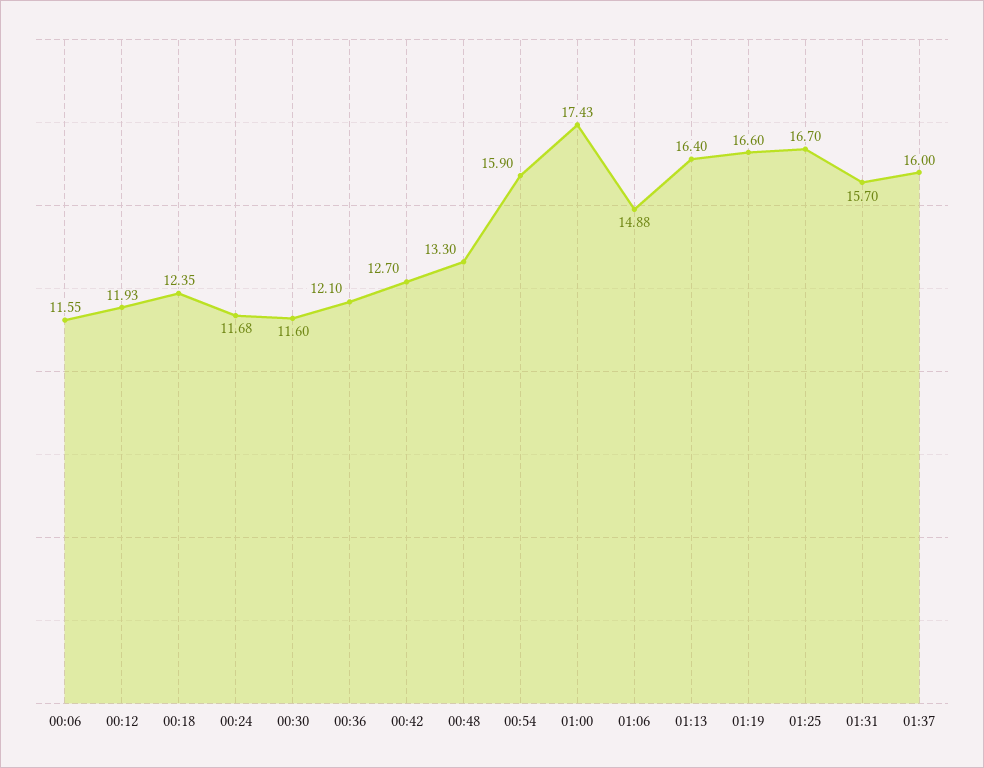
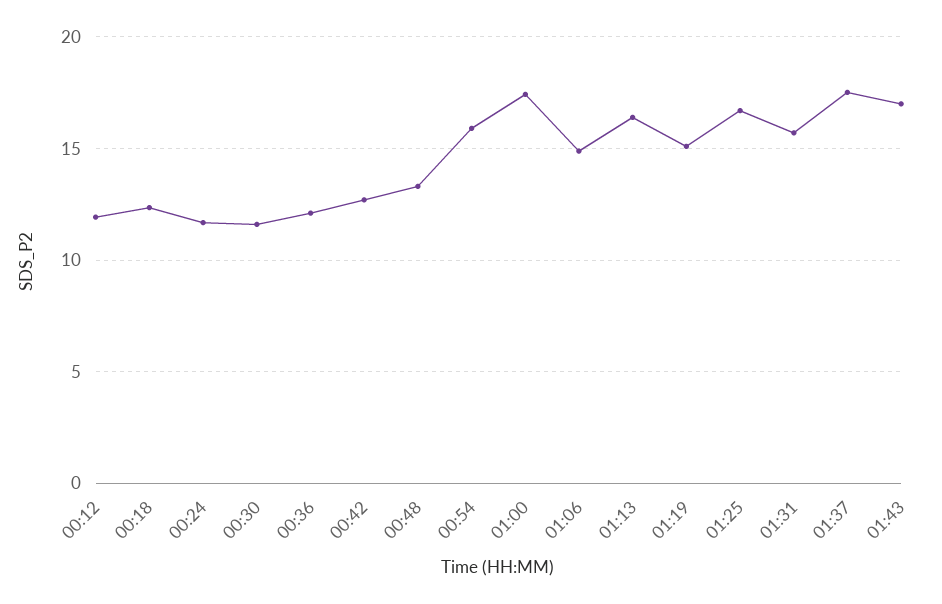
00:06: 11.55 -> none
01:19: 16.6 -> 15
01:37: 16 -> 17.5
01:43: none -> 17

